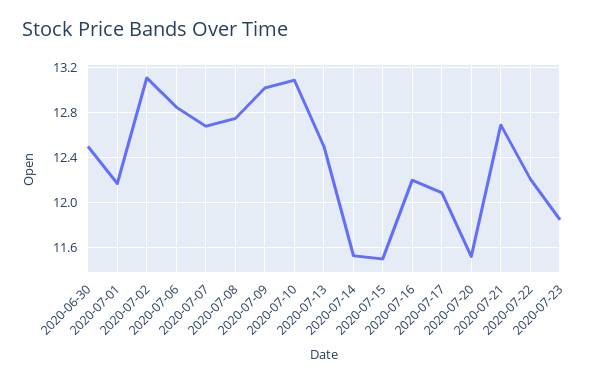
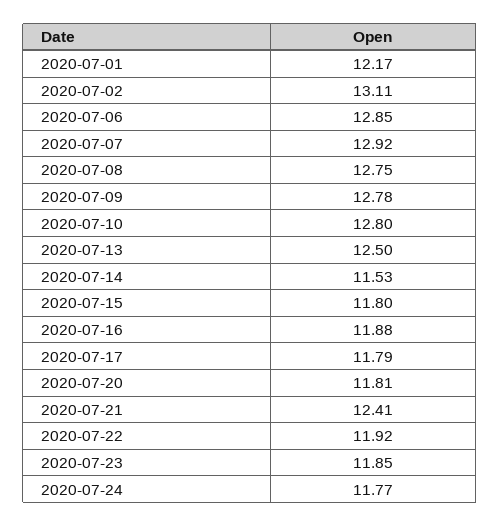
2020-06-30: 12.5 -> none
2020-07-07: 12.7 -> 12.92
2020-07-09: 13 -> 12.78
2020-07-10: 13.1 -> 12.8
2020-07-15: 11.5 -> 11.8
2020-07-16: 12.2 -> 11.88
2020-07-17: 12.1 -> 11.79
2020-07-20: 11.5 -> 11.81
2020-07-21: 12.7 -> 12.41
2020-07-22: 12.2 -> 11.92
2020-07-24: none -> 11.77

